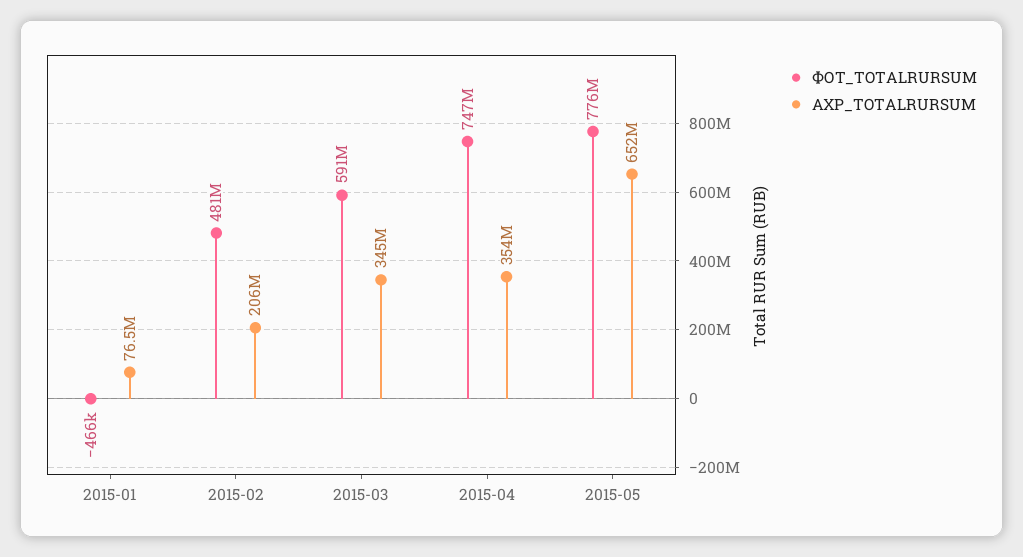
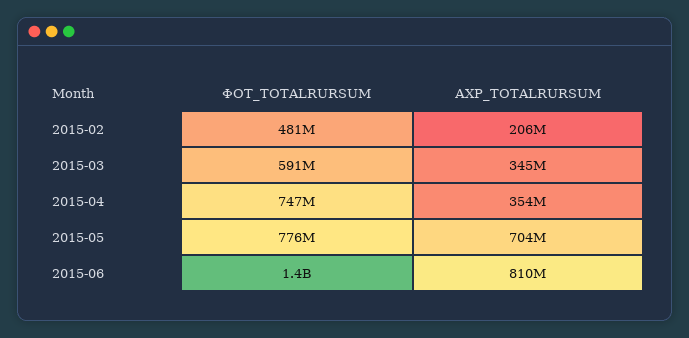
ФОТ_TOTALRURSUM, 2015-01: -466000 -> none
АХР_TOTALRURSUM, 2015-01: 76500000 -> none
АХР_TOTALRURSUM, 2015-05: 652000000 -> 704000000
ФОТ_TOTALRURSUM, 2015-06: none -> 1400000000
АХР_TOTALRURSUM, 2015-06: none -> 810000000

